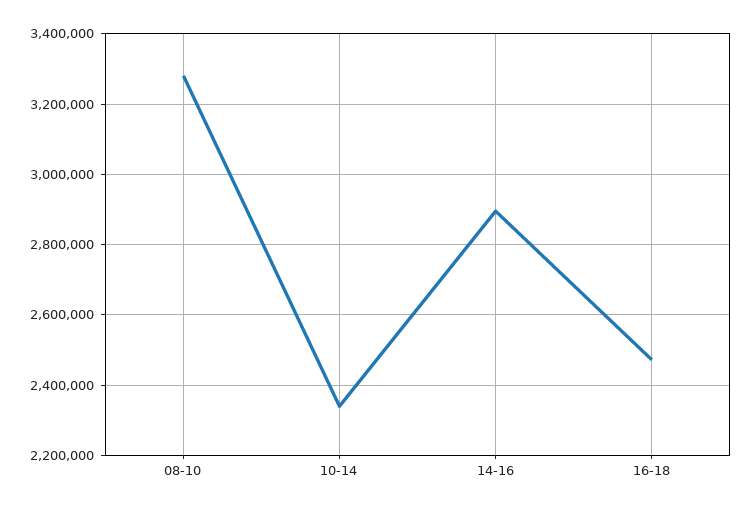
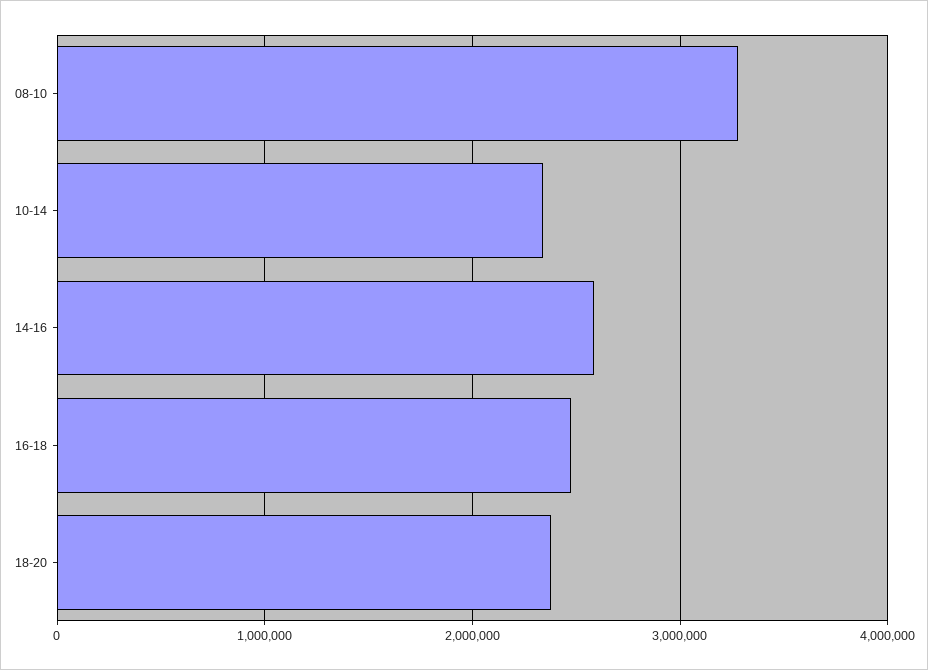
14-16: 2900000 -> 2600000
18-20: none -> 2400000

